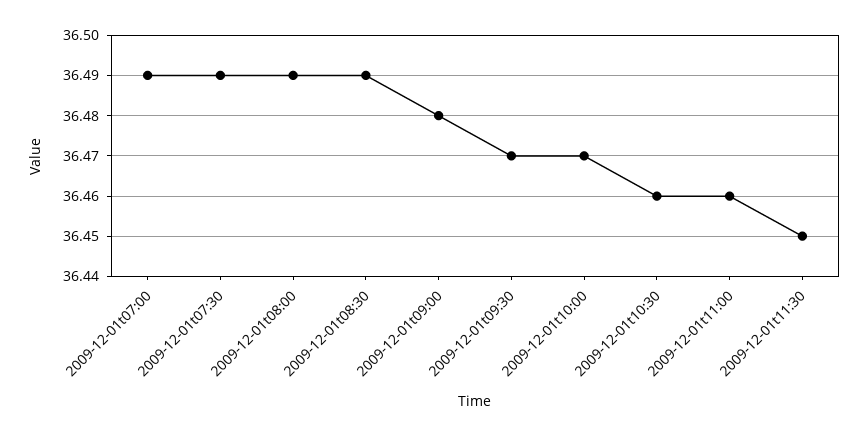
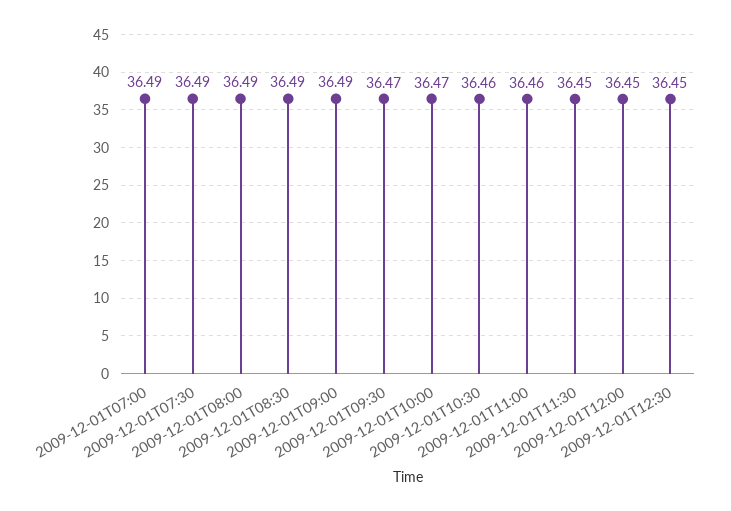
2009-12-01t09:00: 36.48 -> 36.49
2009-12-01T12:00: none -> 36.45
2009-12-01T12:30: none -> 36.45

